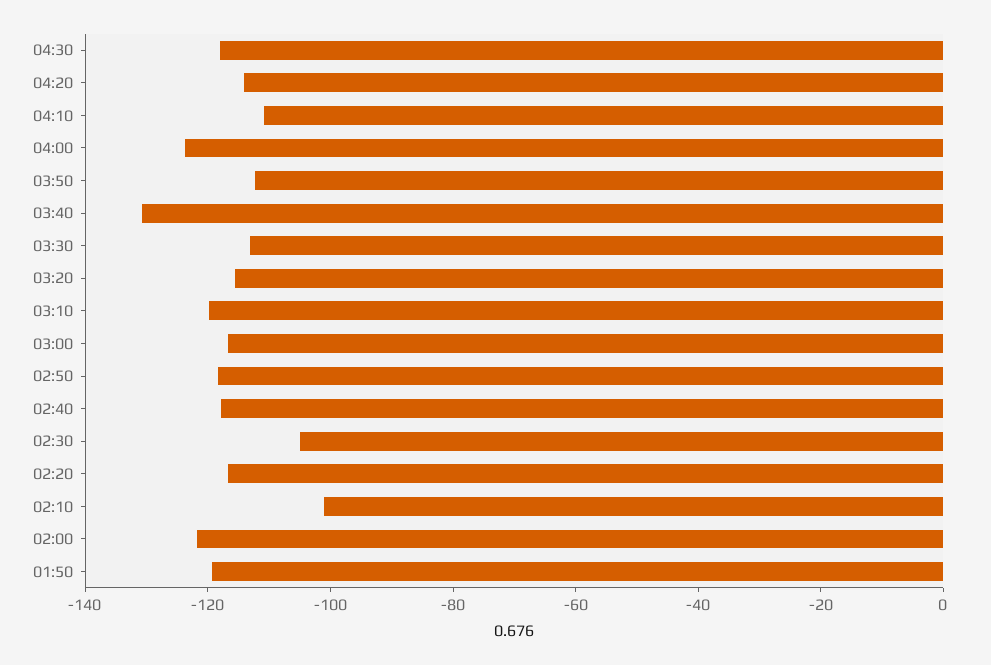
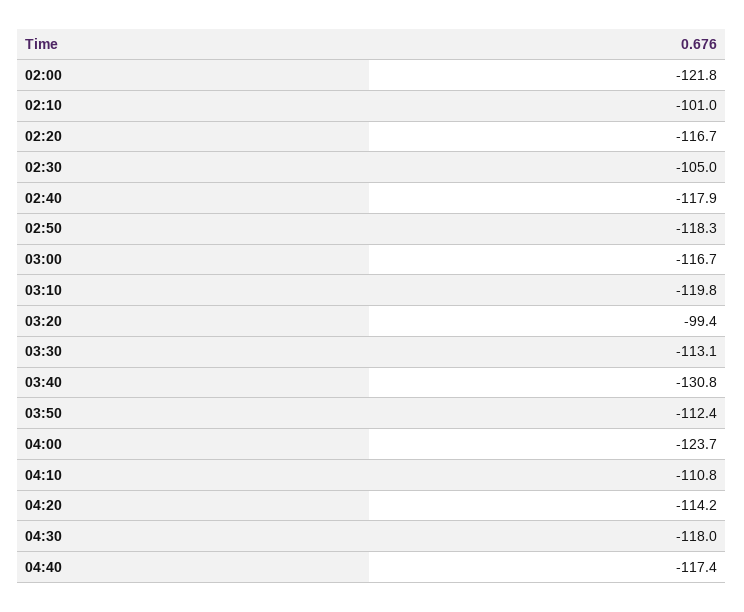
03:20: -115 -> -99.4
01:50: -120 -> none
04:40: none -> -117.4

